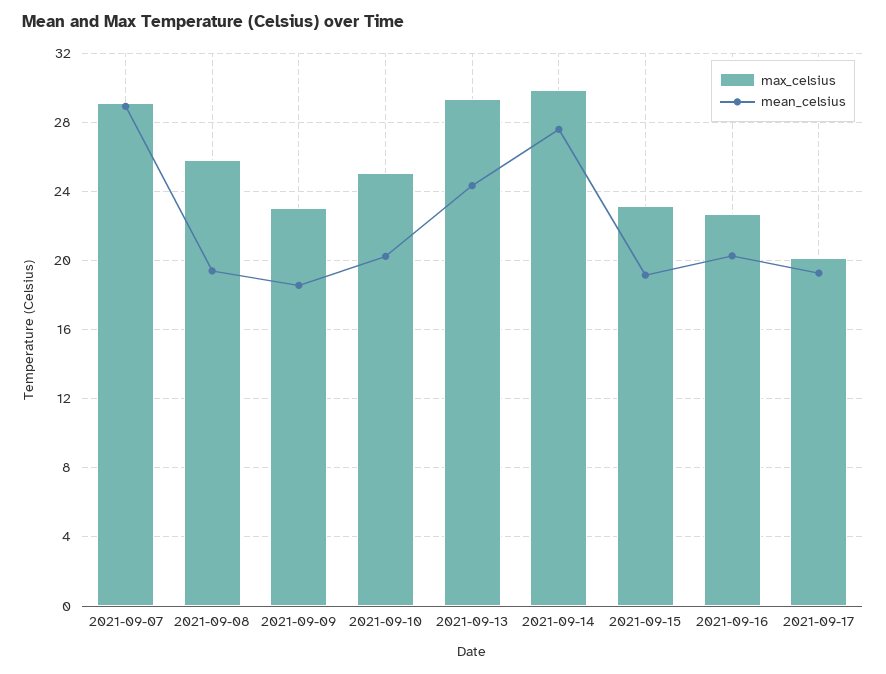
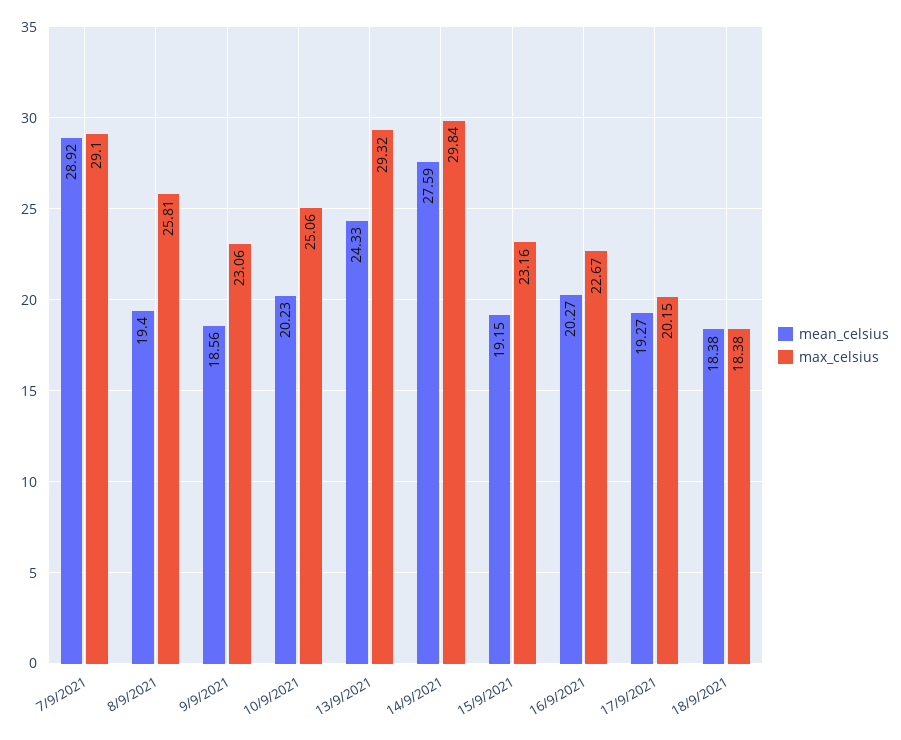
mean_celsius, 18/9/2021: none -> 18.38
max_celsius, 18/9/2021: none -> 18.38

